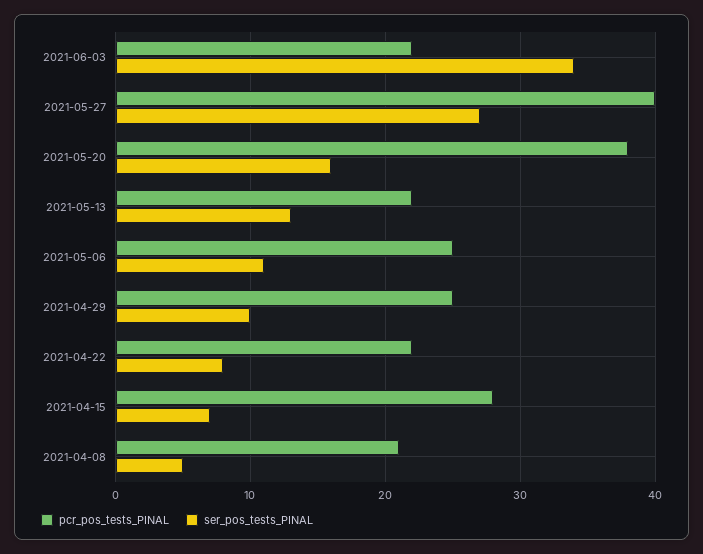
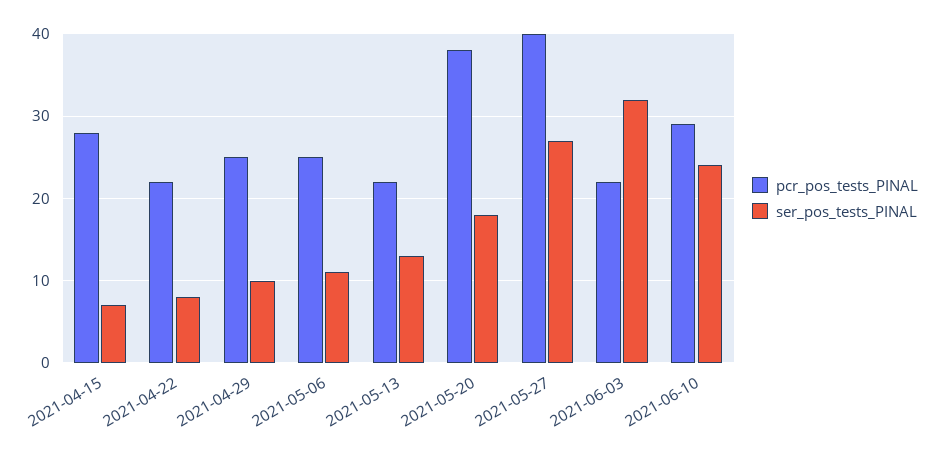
ser_pos_tests_PINAL, 2021-06-03: 34 -> 32
ser_pos_tests_PINAL, 2021-05-20: 16 -> 18
pcr_pos_tests_PINAL, 2021-04-08: 21 -> none
ser_pos_tests_PINAL, 2021-04-08: 5 -> none
pcr_pos_tests_PINAL, 2021-06-10: none -> 29
ser_pos_tests_PINAL, 2021-06-10: none -> 24

